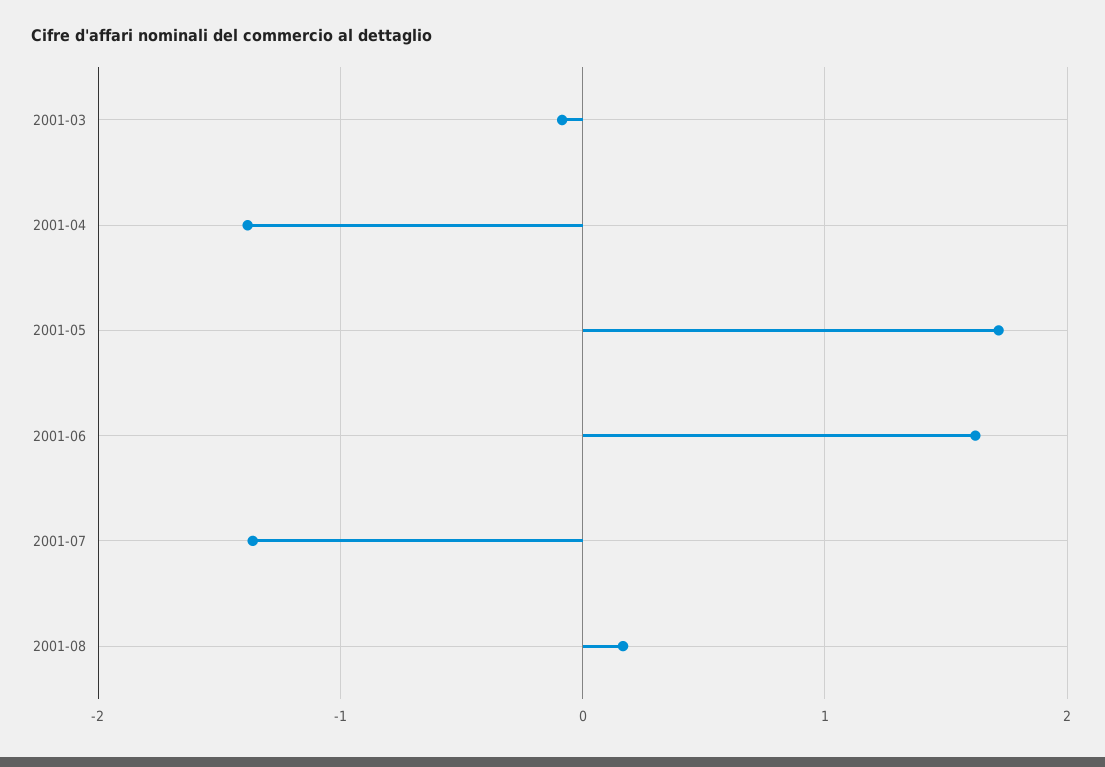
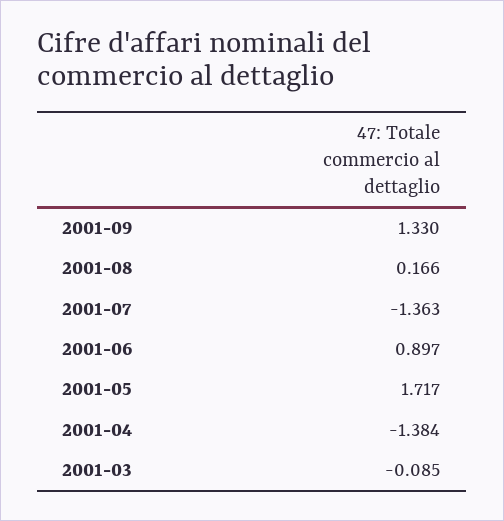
2001-06: 1.6 -> 0.897
2001-09: none -> 1.33

